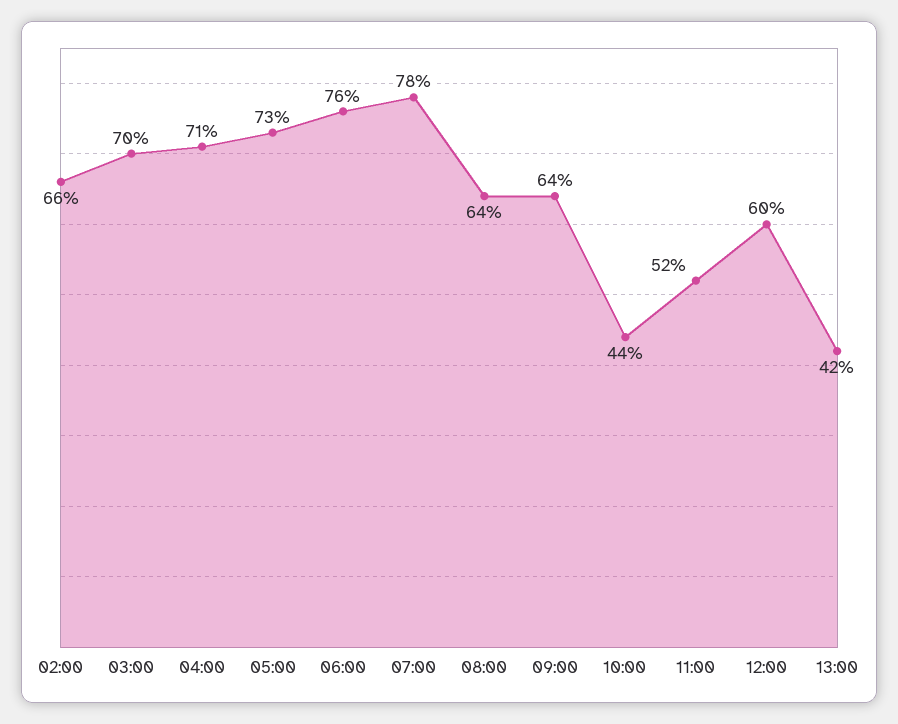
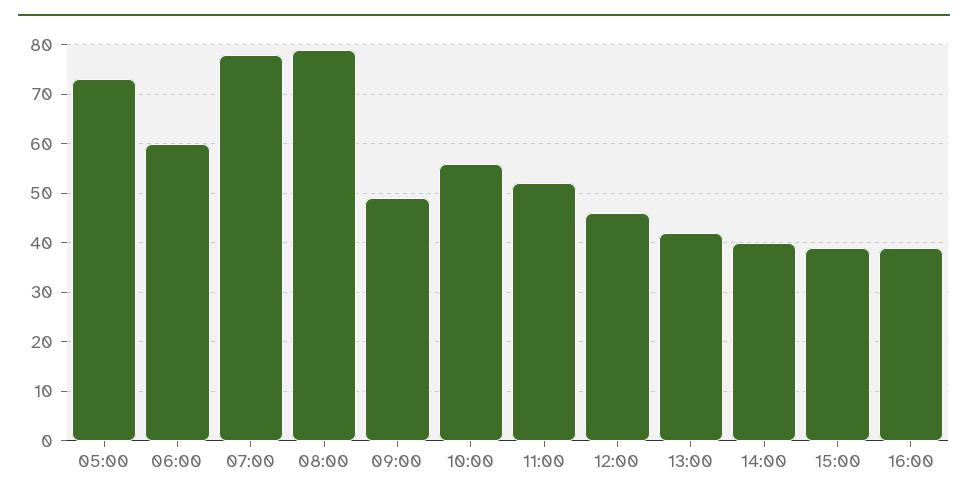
02:00: 66 -> none
03:00: 70 -> none
04:00: 71 -> none
06:00: 76 -> 60
08:00: 64 -> 80
09:00: 64 -> 50
10:00: 44 -> 55
12:00: 60 -> 45
14:00: none -> 40
15:00: none -> 40
16:00: none -> 40

